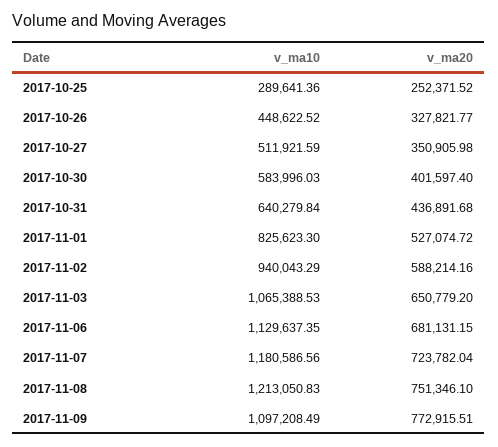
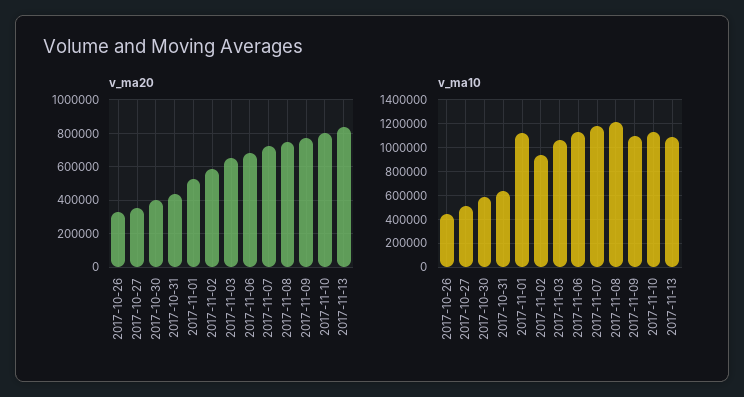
v_ma10, 2017-10-25: 289641.36 -> none
v_ma20, 2017-10-25: 252371.52 -> none
v_ma10, 2017-11-01: 825623.3 -> 1100000
v_ma20, 2017-11-10: none -> 800000
v_ma20, 2017-11-13: none -> 850000
v_ma10, 2017-11-10: none -> 1100000
v_ma10, 2017-11-13: none -> 1100000

